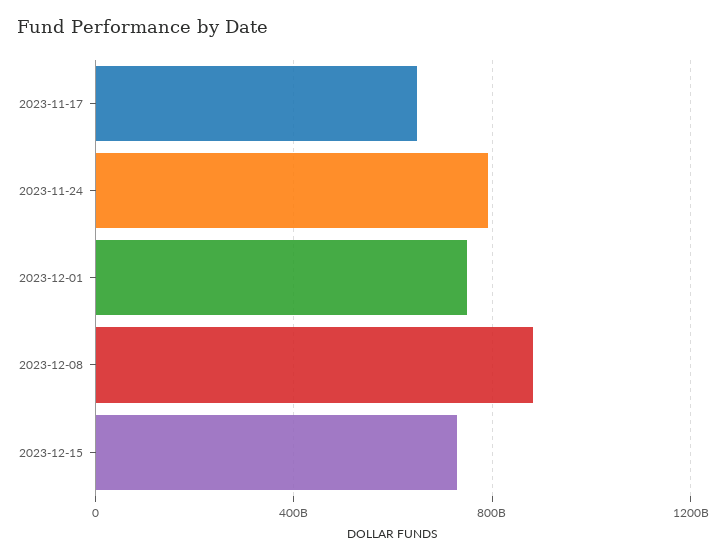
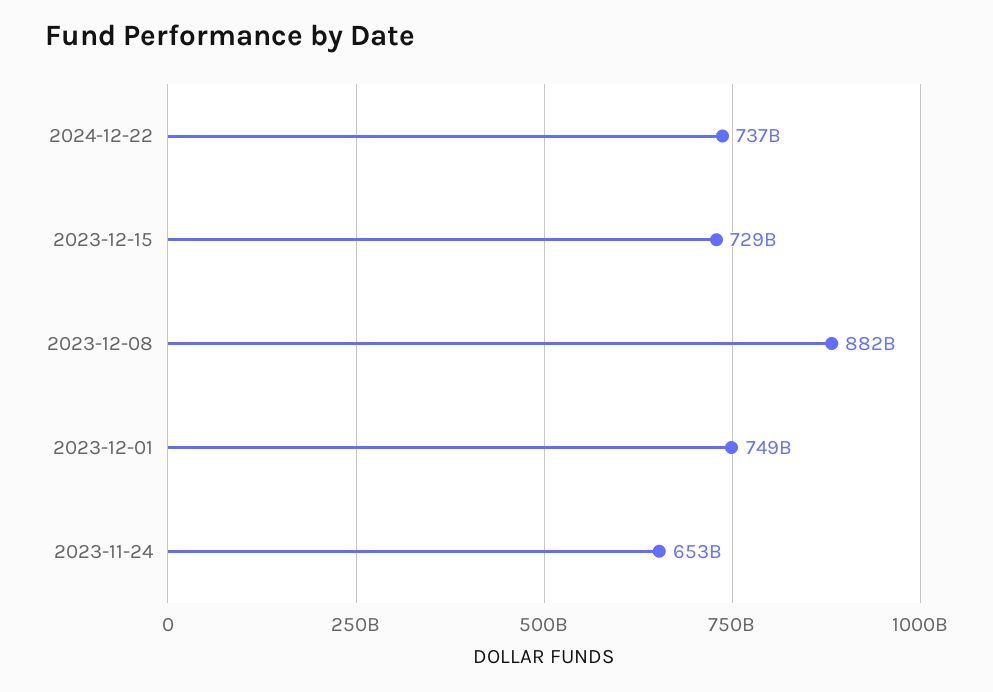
2023-11-17: 650000000000 -> none
2023-11-24: 800000000000 -> 653000000000
2024-12-22: none -> 737000000000

